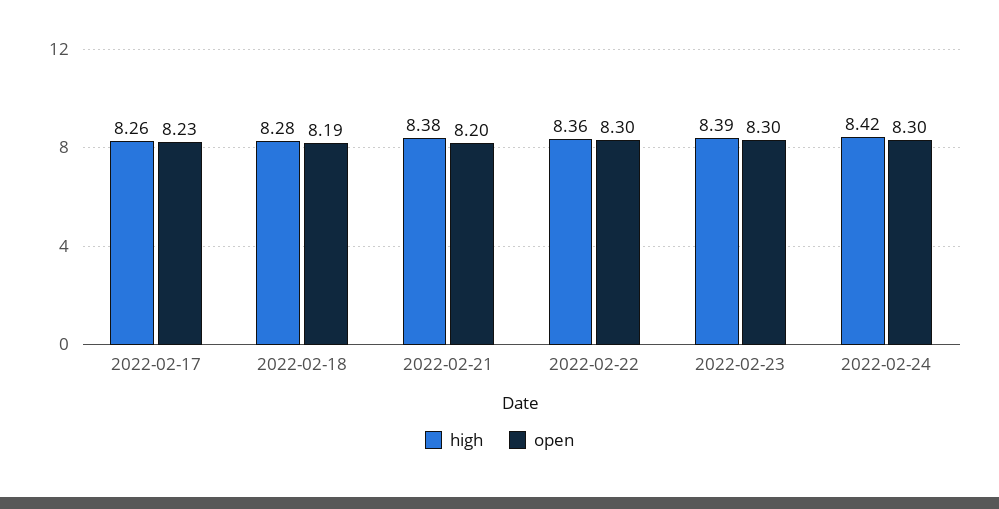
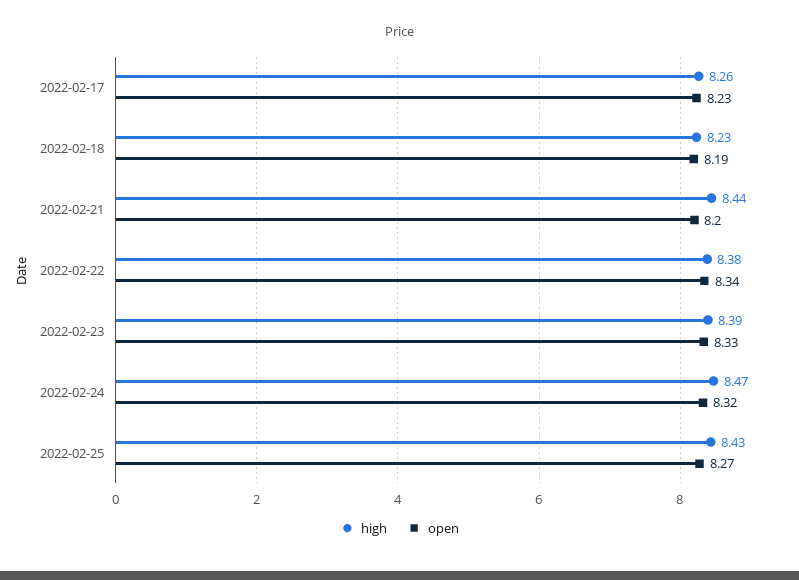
high, 2022-02-18: 8.28 -> 8.23
high, 2022-02-21: 8.38 -> 8.44
high, 2022-02-22: 8.36 -> 8.38
open, 2022-02-22: 8.3 -> 8.34
open, 2022-02-23: 8.3 -> 8.33
high, 2022-02-24: 8.42 -> 8.47
open, 2022-02-24: 8.3 -> 8.32
high, 2022-02-25: none -> 8.43
open, 2022-02-25: none -> 8.27

